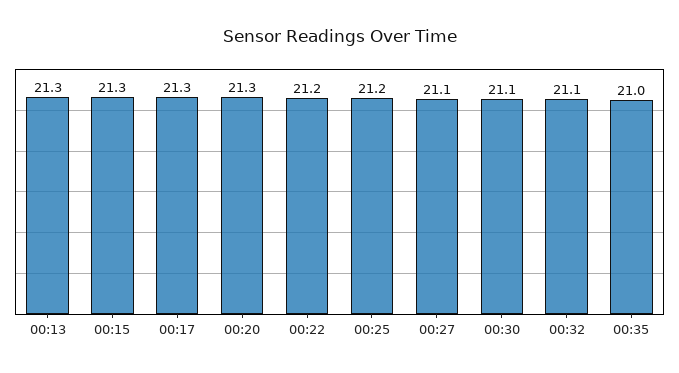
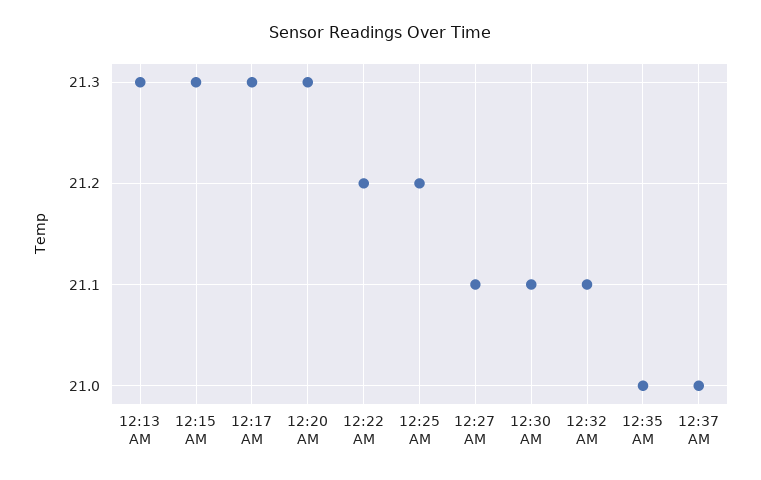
12:37 AM: none -> 21

